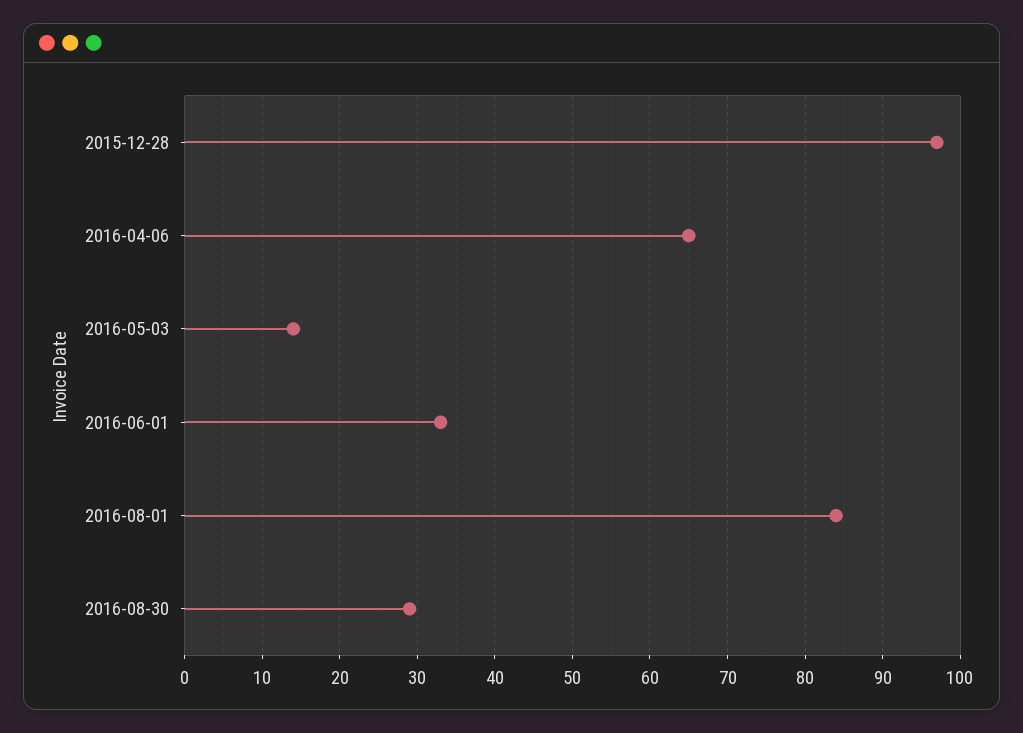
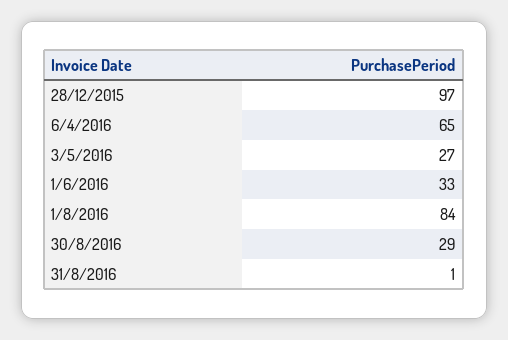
2016-05-03: 14 -> 27
31/8/2016: none -> 1

